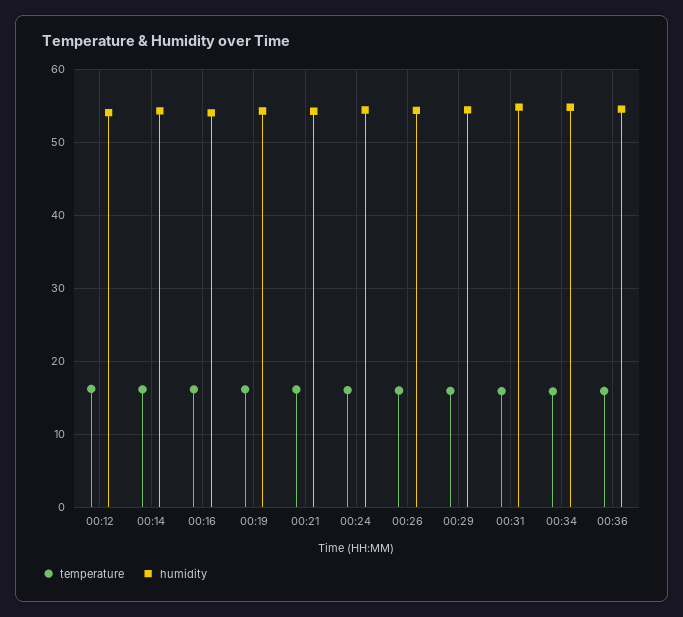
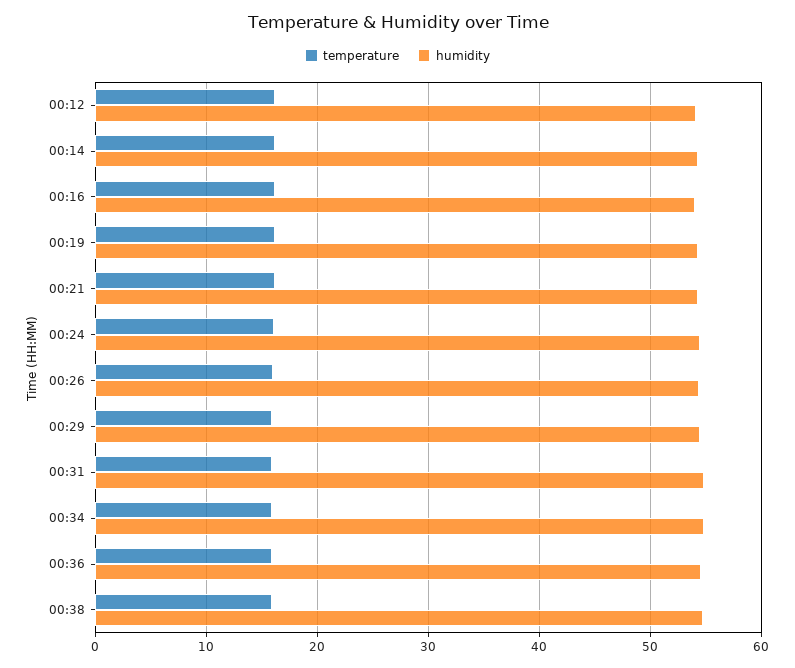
temperature, 00:38: none -> 16
humidity, 00:38: none -> 55

